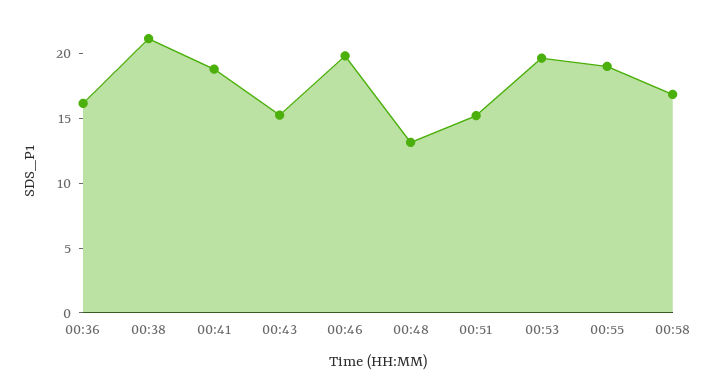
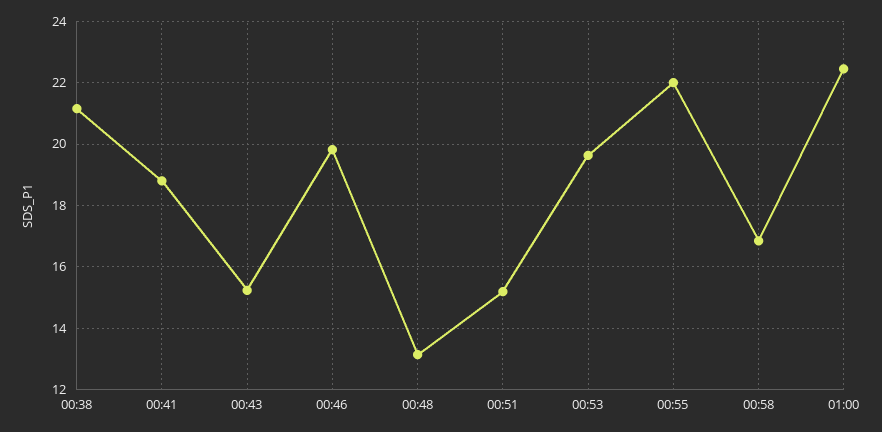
00:36: 16 -> none
00:55: 19 -> 22
01:00: none -> 22.4

